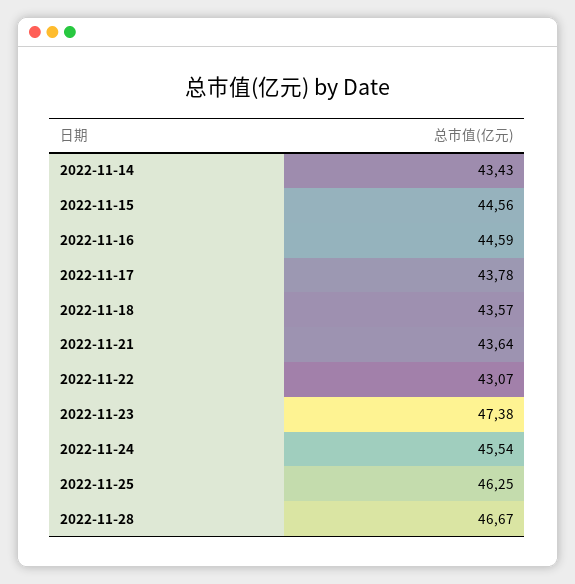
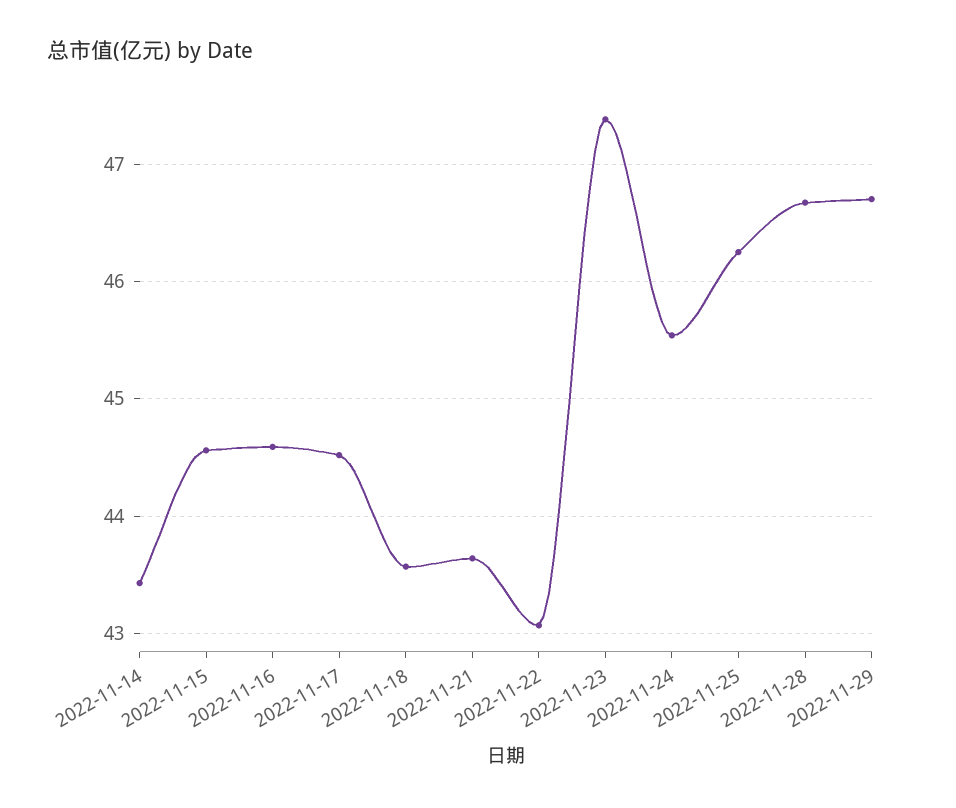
2022-11-17: 43.78 -> 44.5
2022-11-29: none -> 46.7

